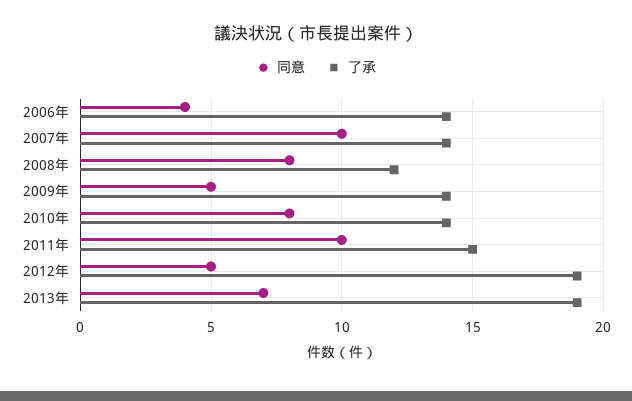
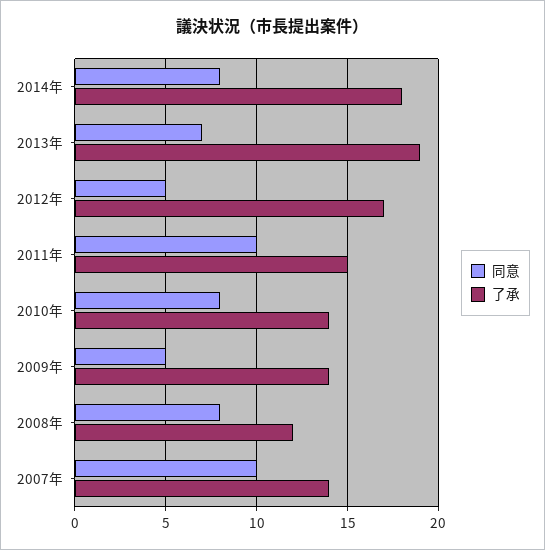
同意, 2006年: 4 -> none
了承, 2006年: 14 -> none
了承, 2012年: 19 -> 17
同意, 2014年: none -> 8
了承, 2014年: none -> 18

